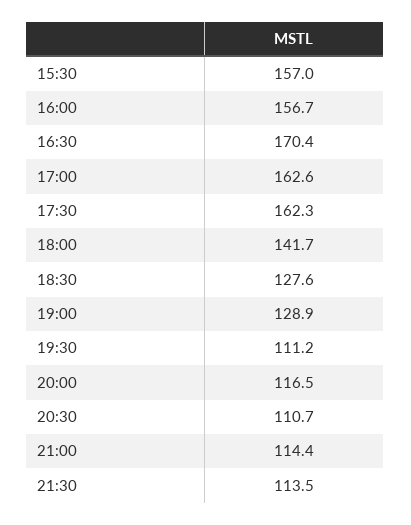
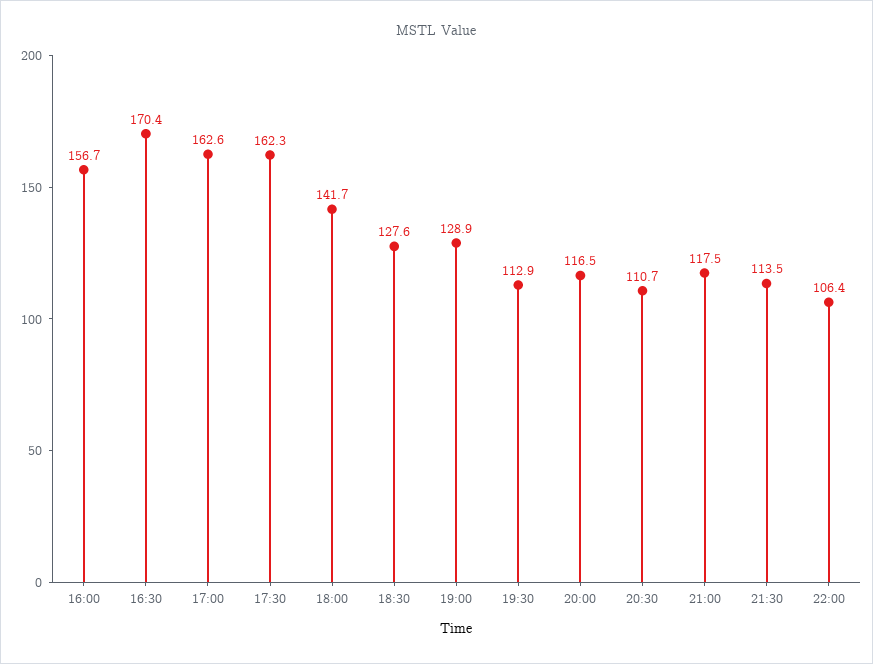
15:30: 157 -> none
19:30: 111.2 -> 112.9
21:00: 114.4 -> 117.5
22:00: none -> 106.4

